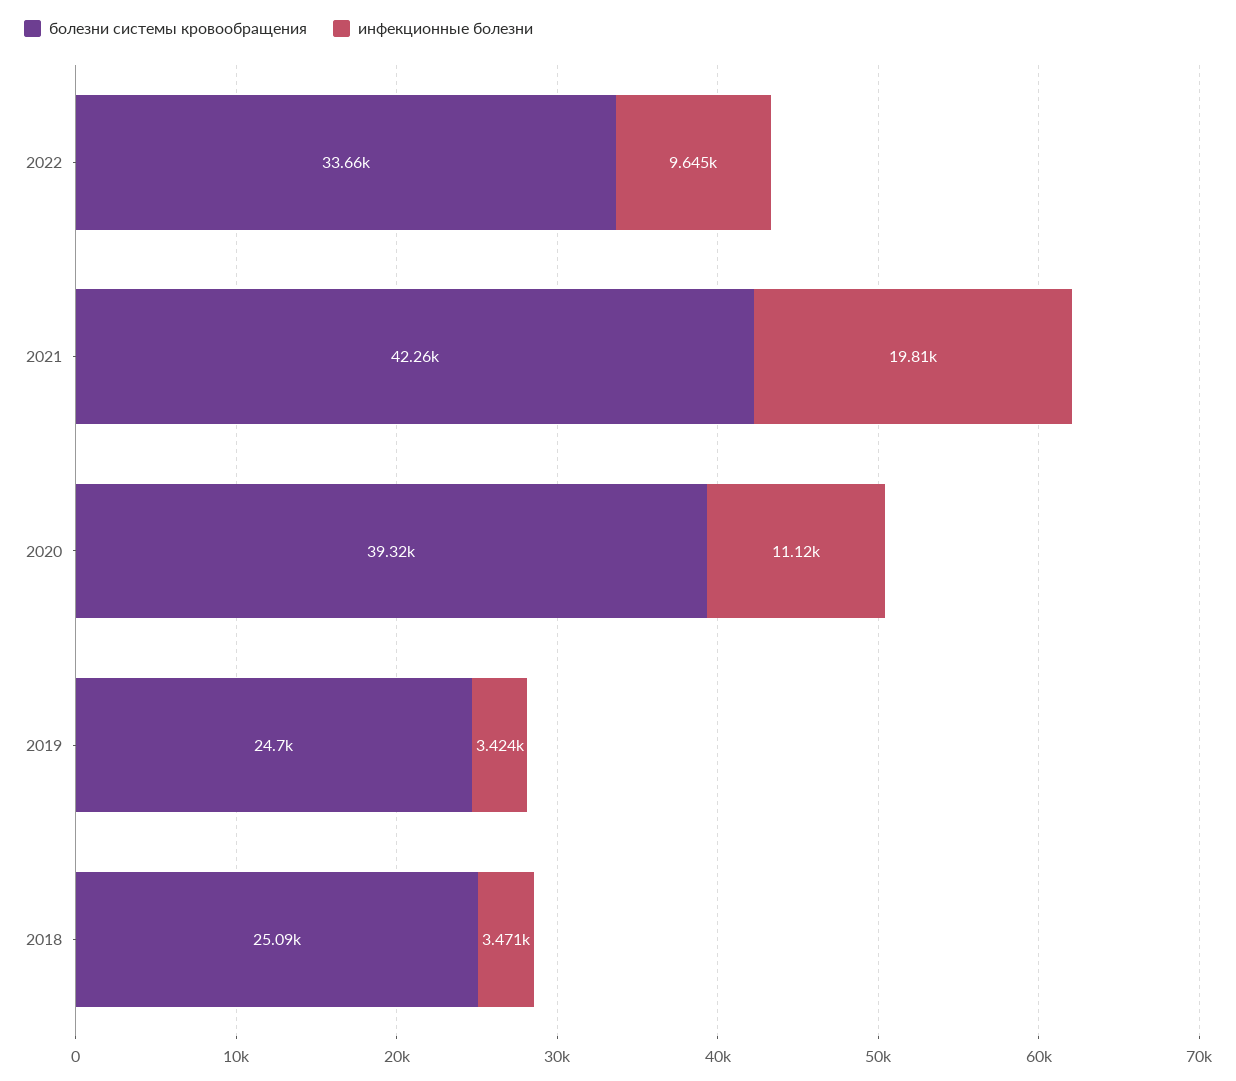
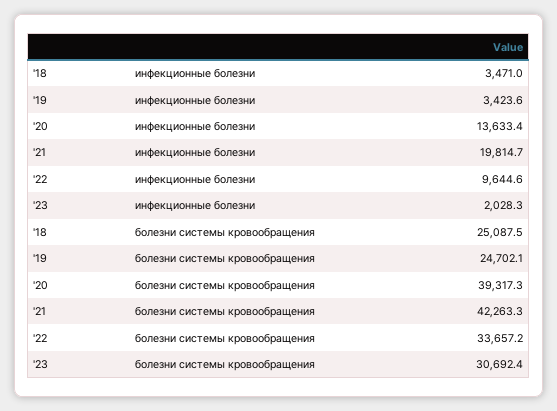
инфекционные болезни, 2020: 11120 -> 13633.4
инфекционные болезни, '23: none -> 2028.3
болезни системы кровообращения, '23: none -> 30692.4

